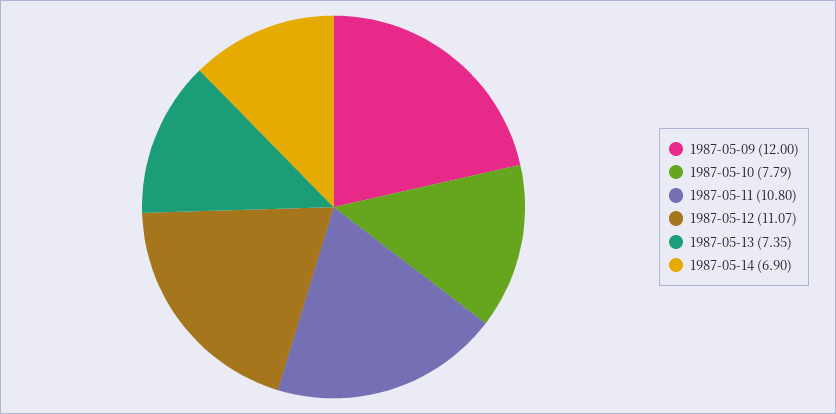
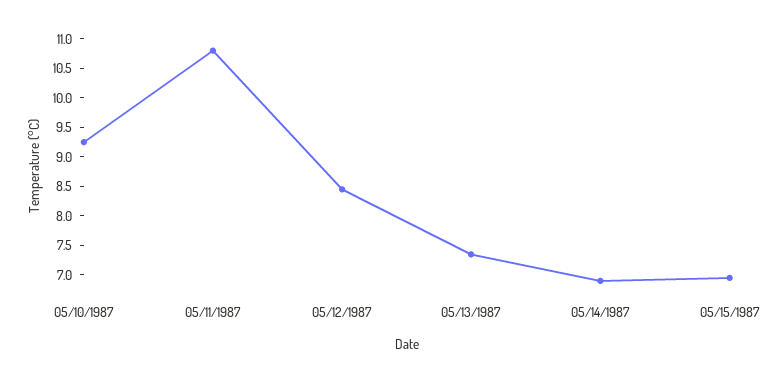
1987-05-09: 12 -> none
1987-05-10: 7.79 -> 9.25
1987-05-12: 11.07 -> 8.5
05/15/1987: none -> 7

